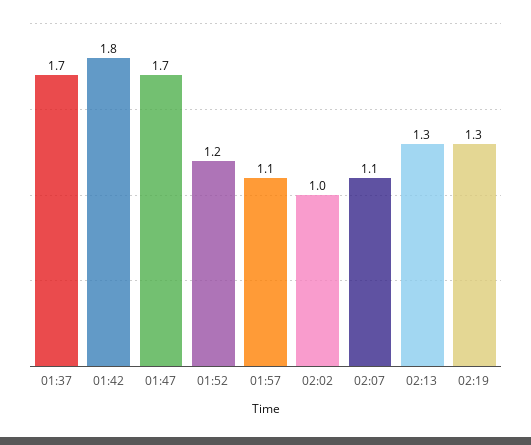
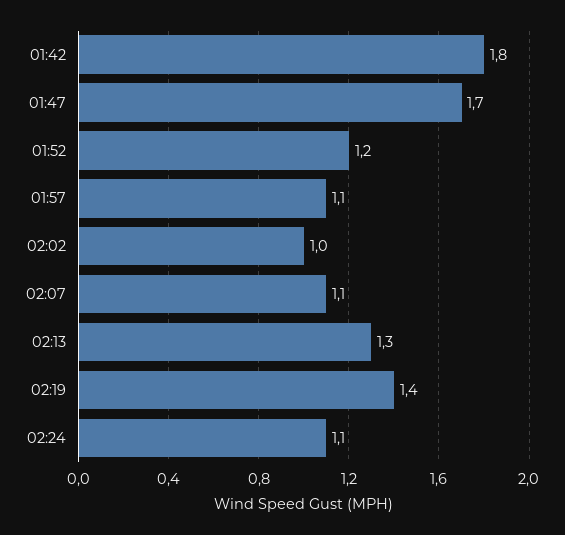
01:37: 1.7 -> none
02:19: 1.3 -> 1.4
02:24: none -> 1.1

